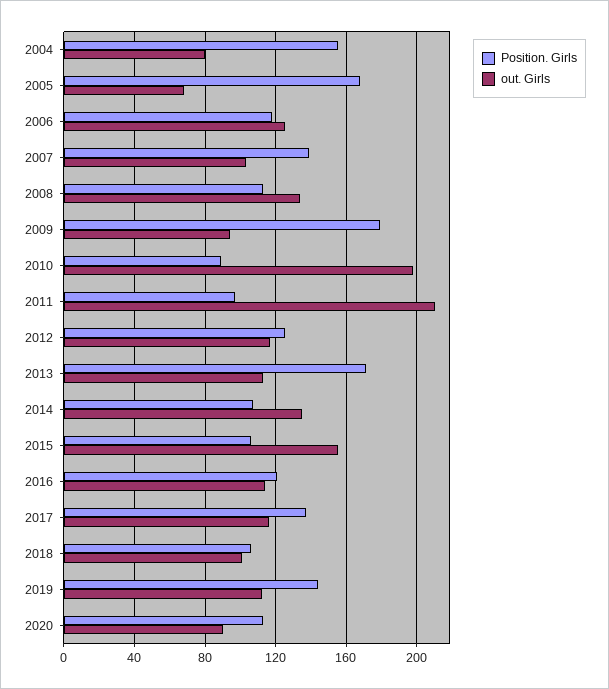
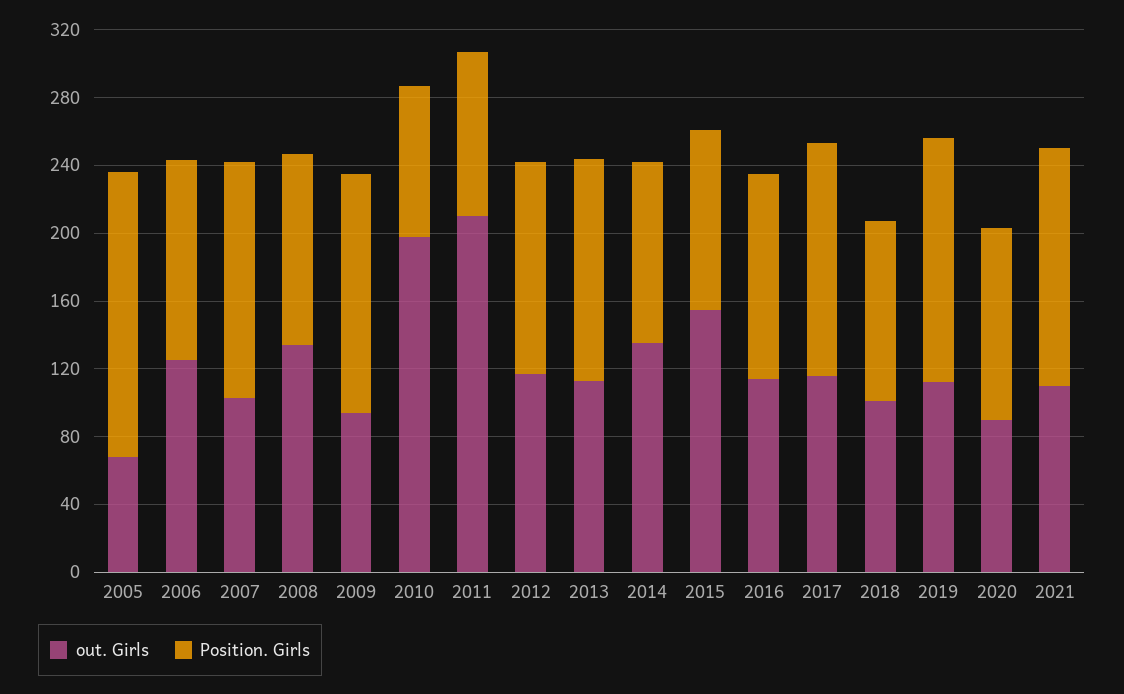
Position. Girls, 2004: 155 -> none
out. Girls, 2004: 80 -> none
Position. Girls, 2009: 180 -> 140
Position. Girls, 2013: 170 -> 130
out. Girls, 2021: none -> 110
Position. Girls, 2021: none -> 140

